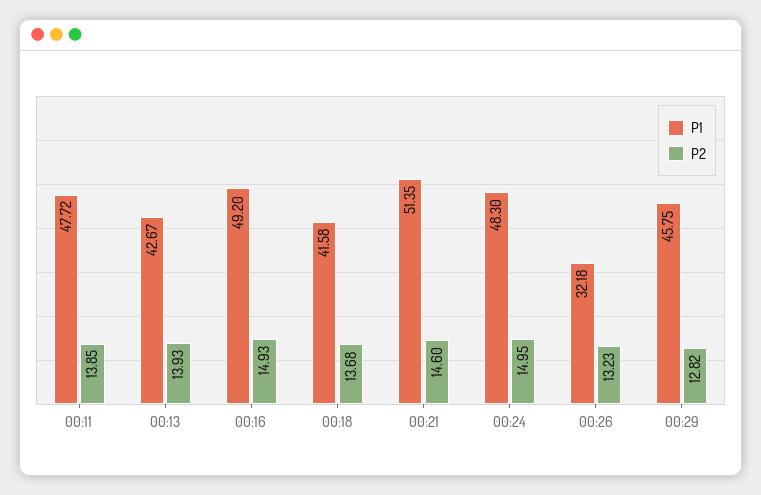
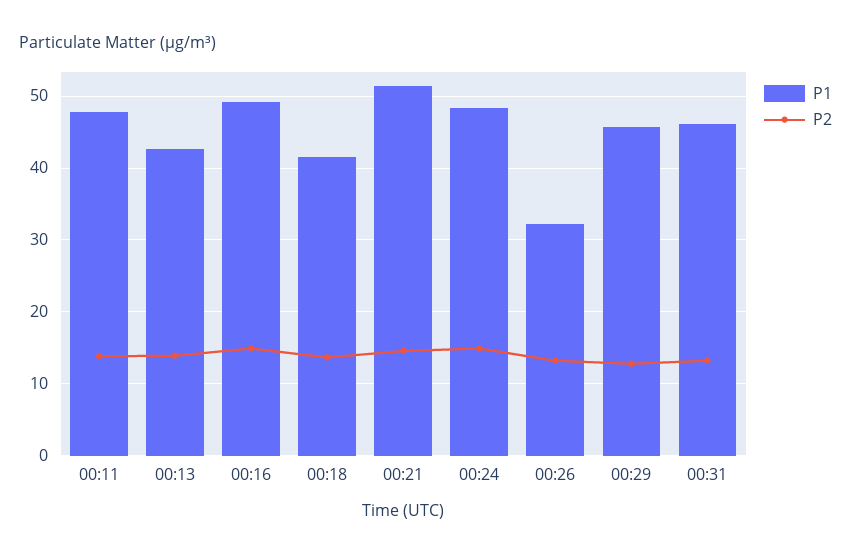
P1, 00:31: none -> 46
P2, 00:31: none -> 13

